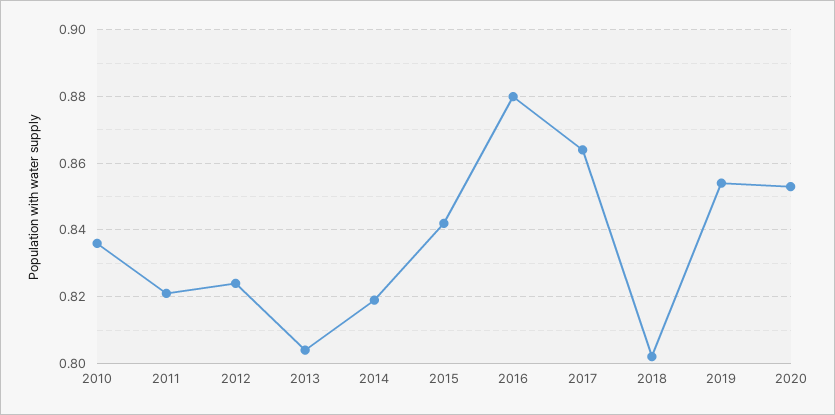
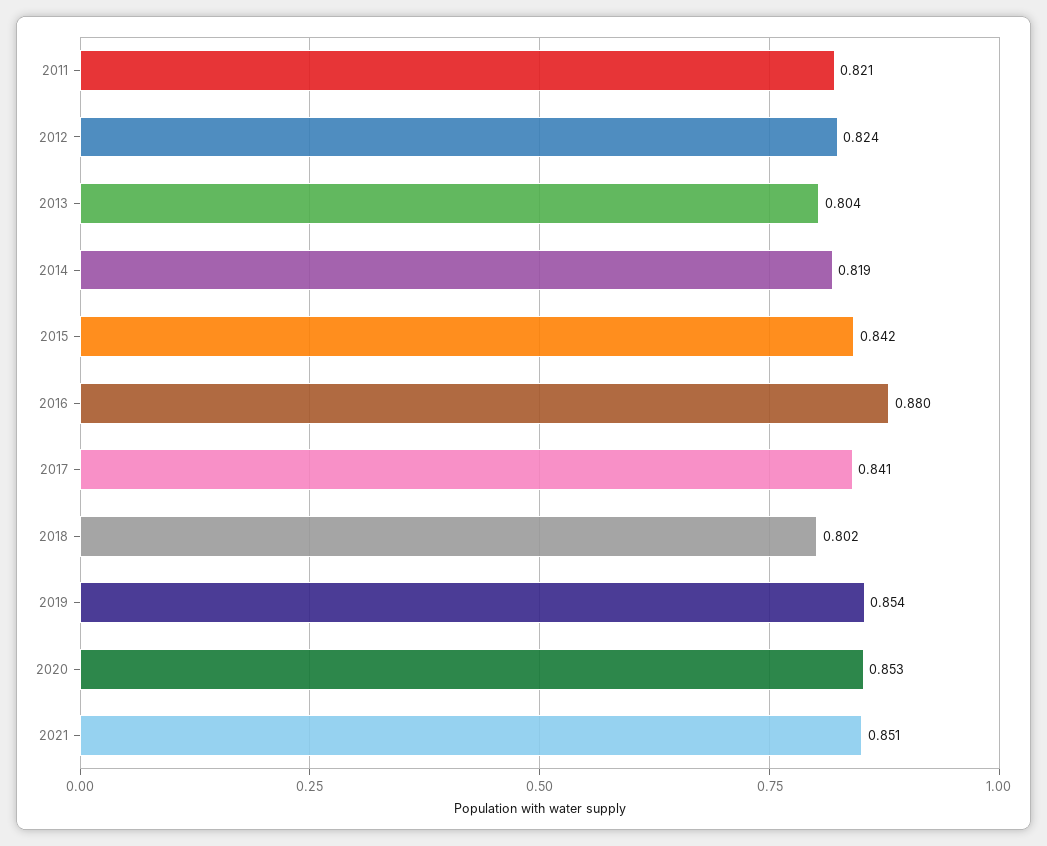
2010: 0.835 -> none
2017: 0.865 -> 0.841
2021: none -> 0.851

